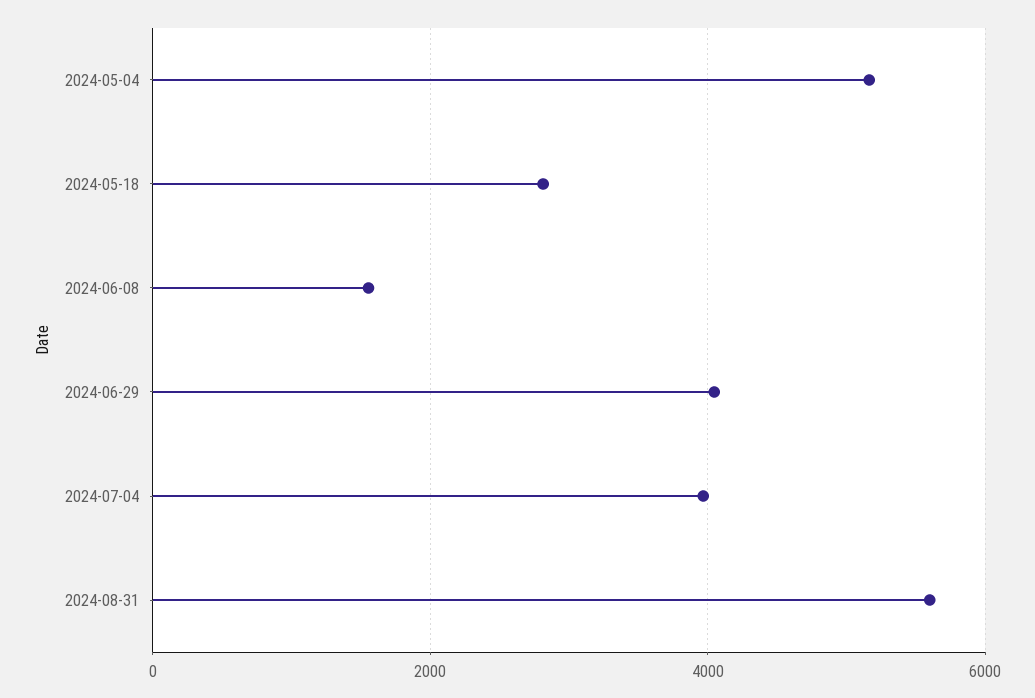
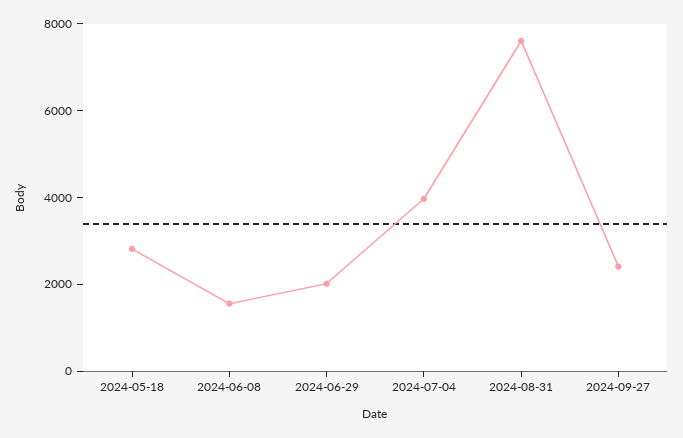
2024-05-04: 5200 -> none
2024-06-29: 4000 -> 2000
2024-08-31: 5600 -> 7500
2024-09-27: none -> 2500

